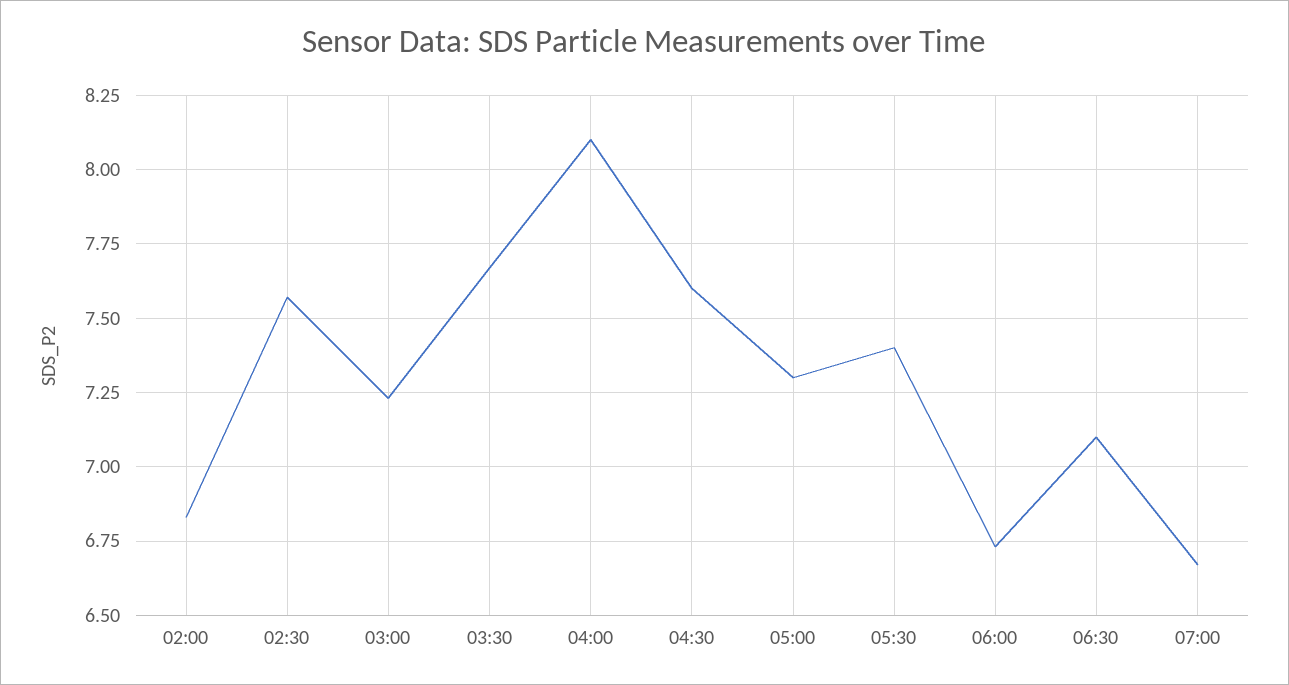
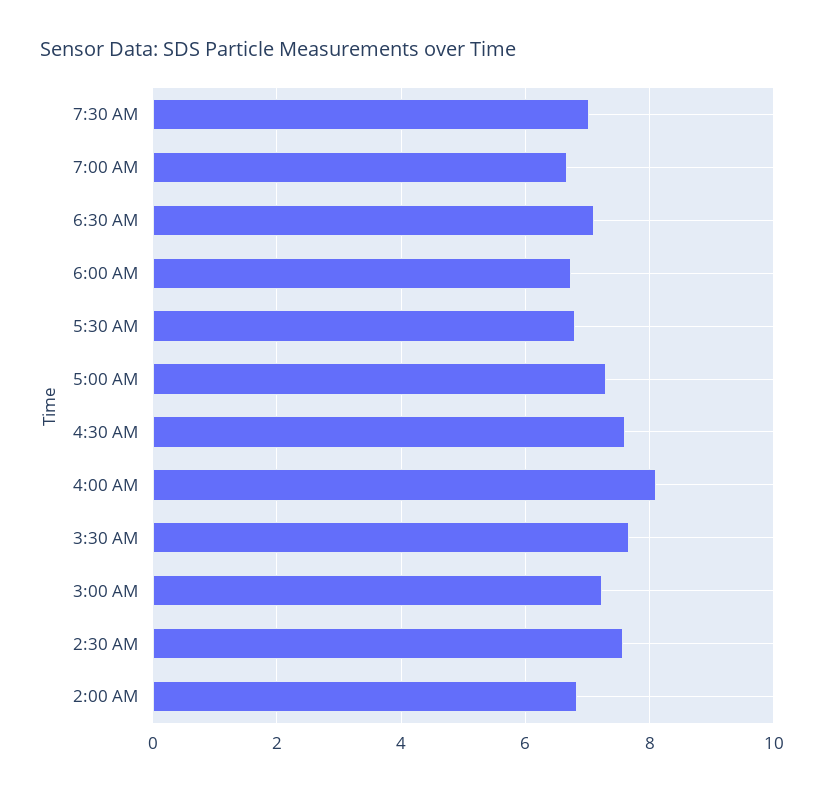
05:30: 7.4 -> 6.8
7:30 AM: none -> 7

